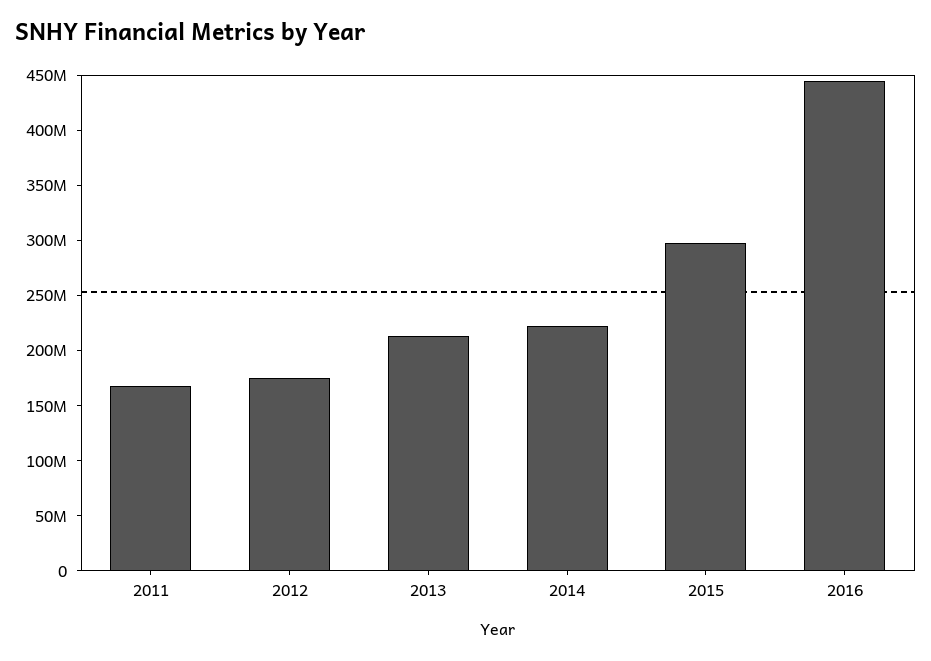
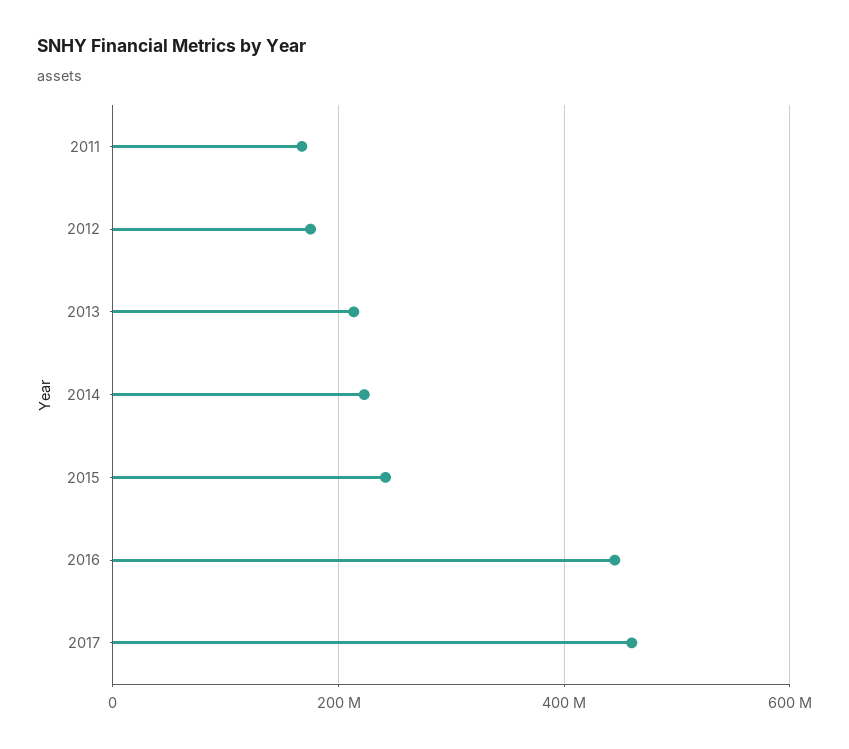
2015: 300000000 -> 240000000
2017: none -> 460000000

